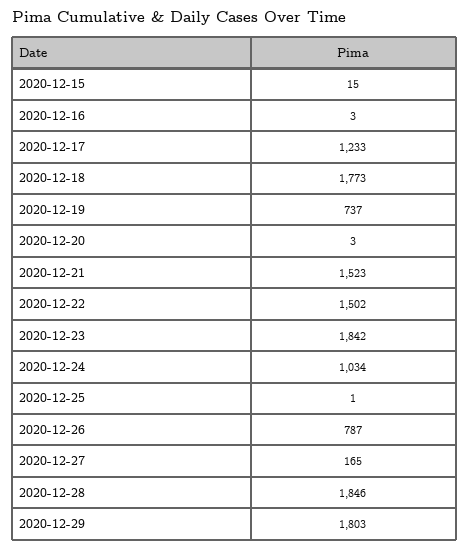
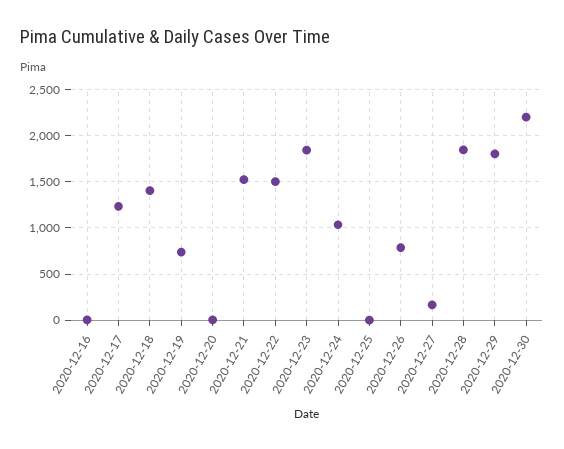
2020-12-15: 15 -> none
2020-12-18: 1773 -> 1400
2020-12-30: none -> 2200

